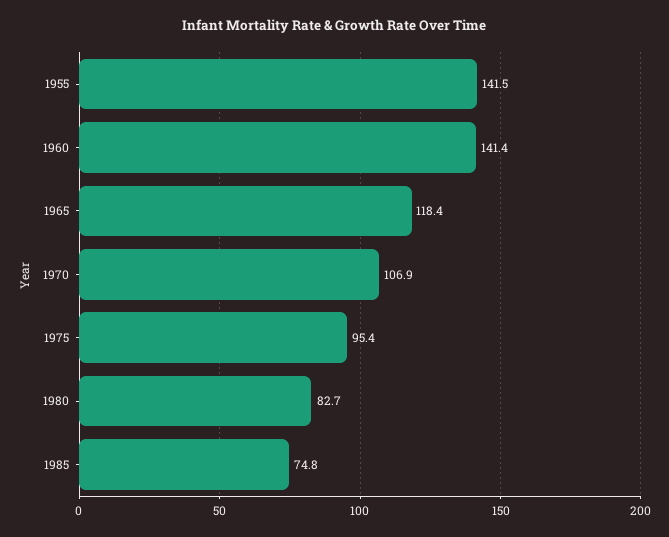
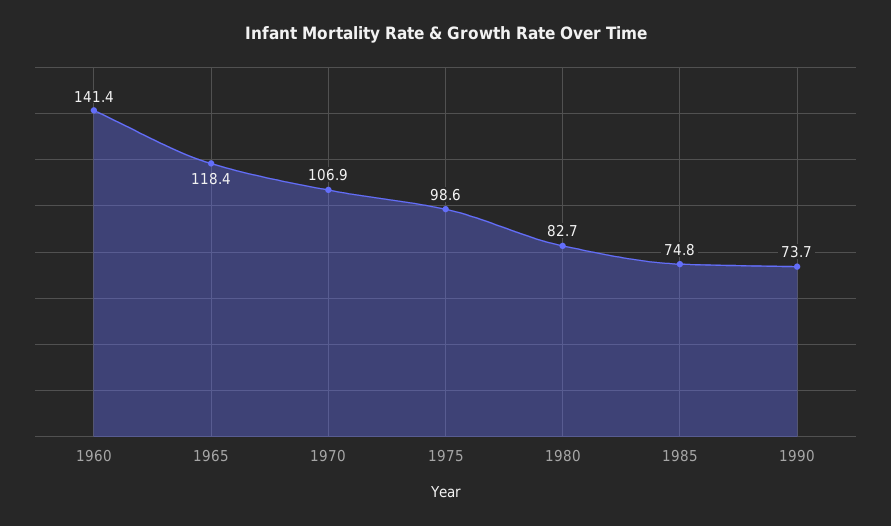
1955: 141.5 -> none
1975: 95.4 -> 98.6
1990: none -> 73.7

